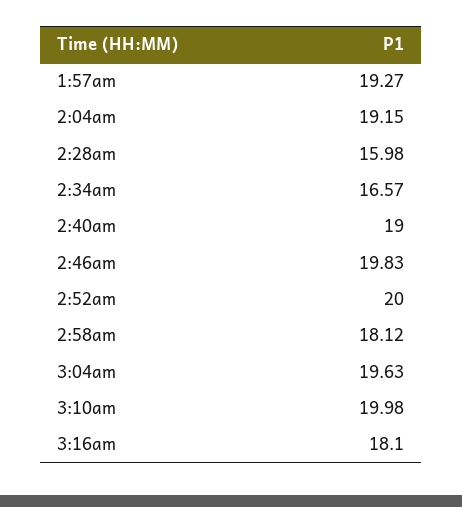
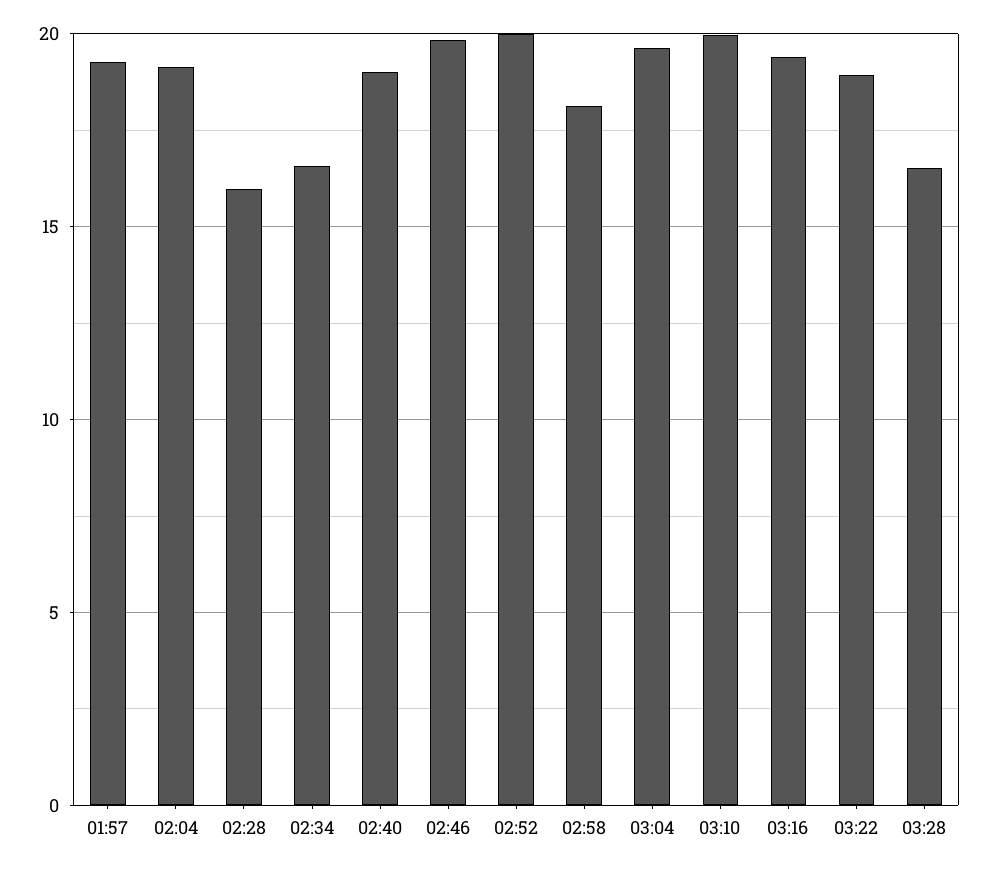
3:16am: 18.1 -> 19.5
03:22: none -> 19
03:28: none -> 16.5

